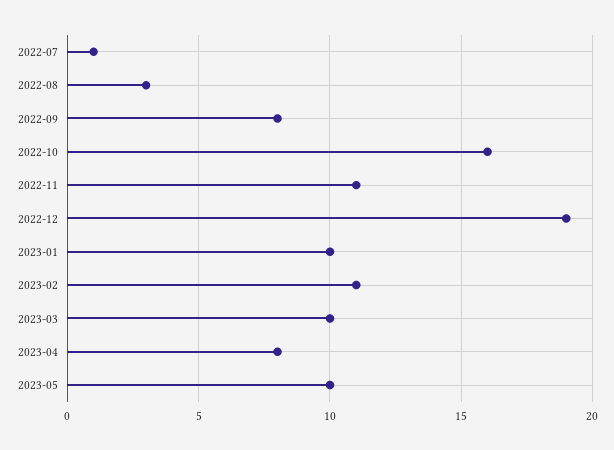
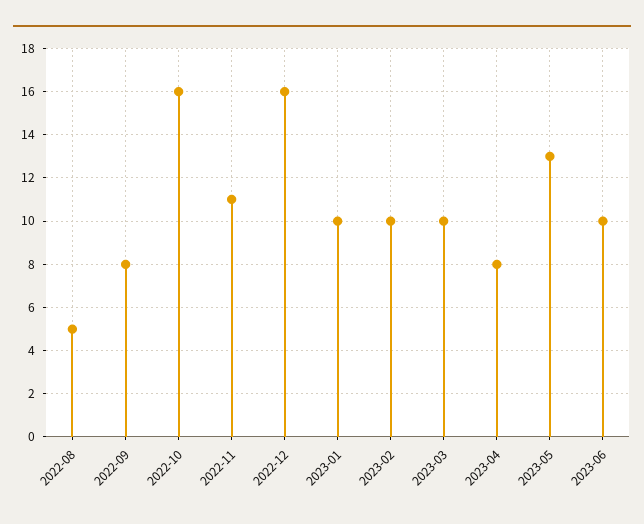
2022-07: 1 -> none
2022-08: 3 -> 5
2022-12: 19 -> 16
2023-02: 11 -> 10
2023-05: 10 -> 13
2023-06: none -> 10

